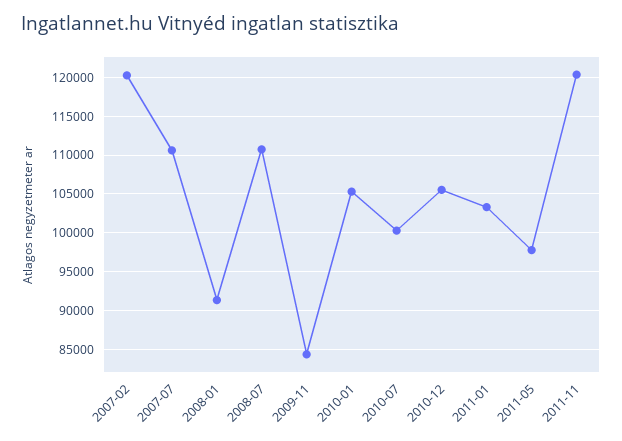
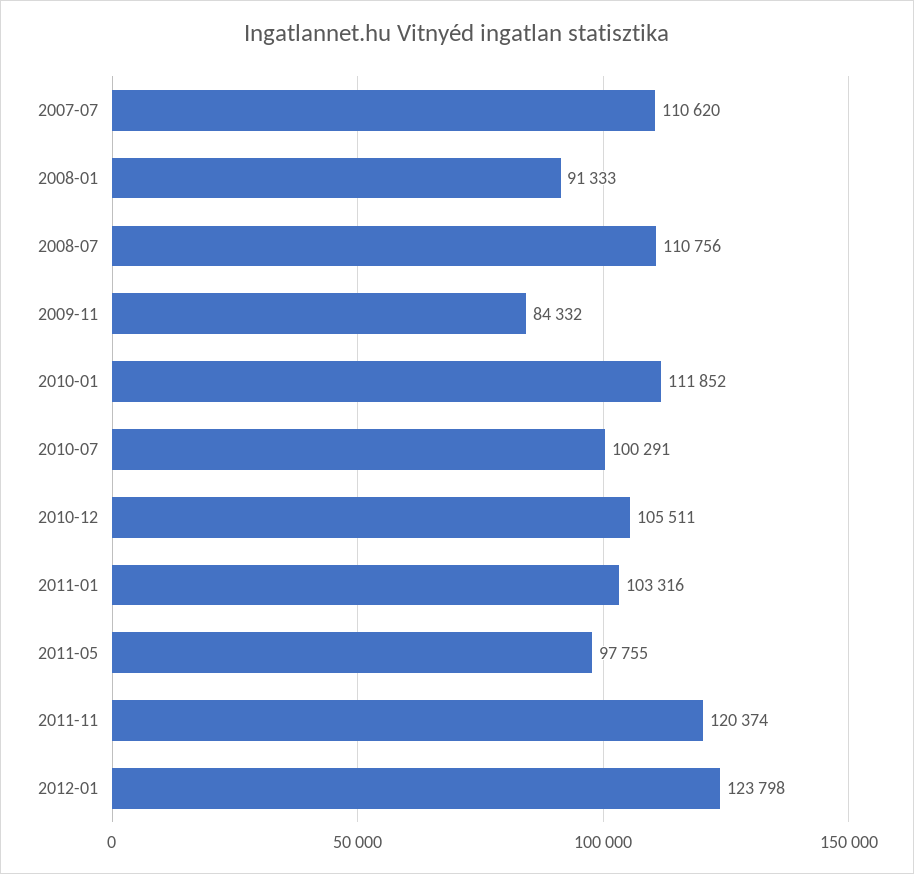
2007-02: 120000 -> none
2010-01: 105000 -> 111852
2012-01: none -> 123798

